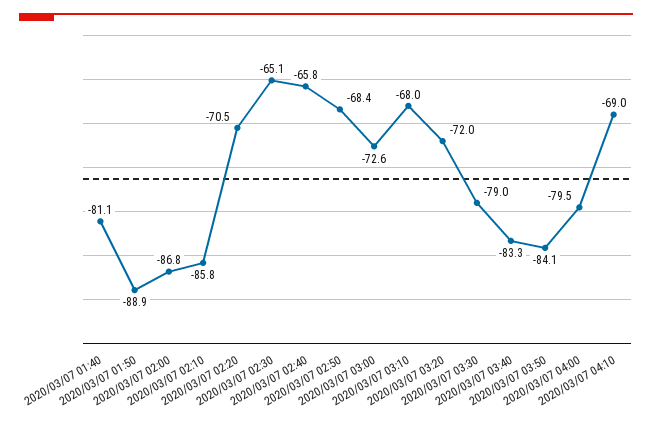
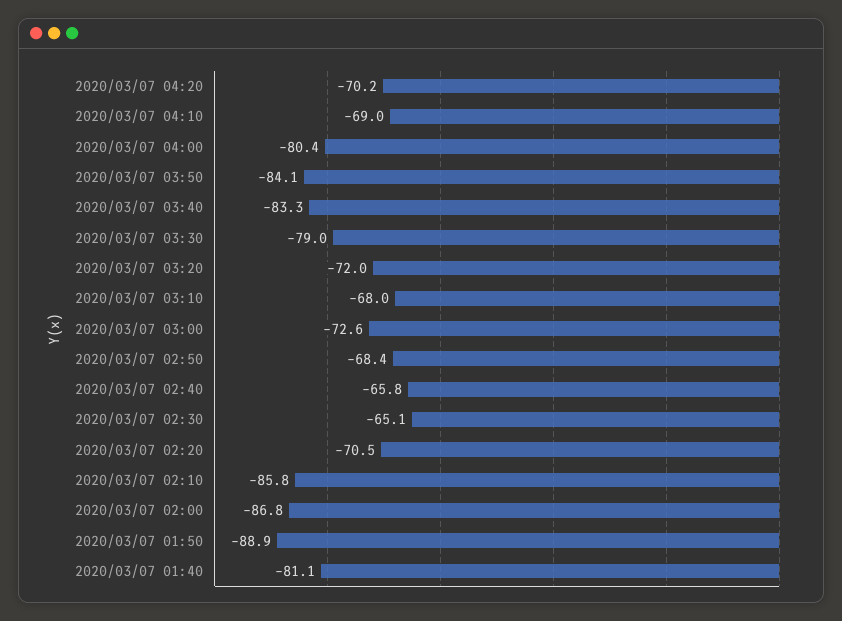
2020/03/07 04:00: -79.5 -> -80.4
2020/03/07 04:20: none -> -70.2

